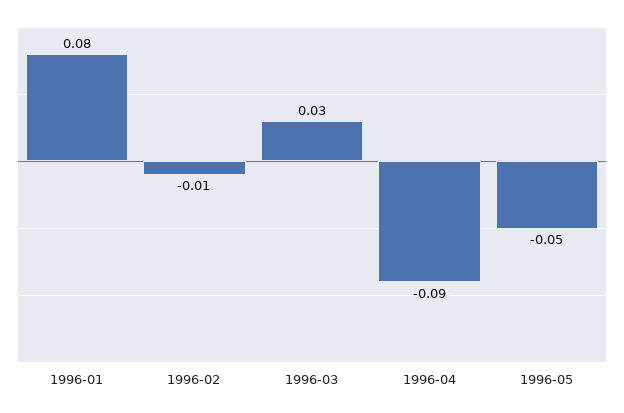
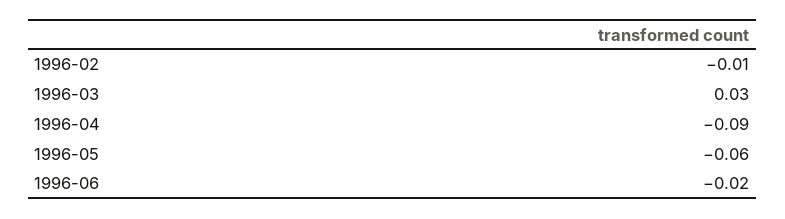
1996-01: 0.08 -> none
1996-05: -0.05 -> -0.06
1996-06: none -> -0.02

